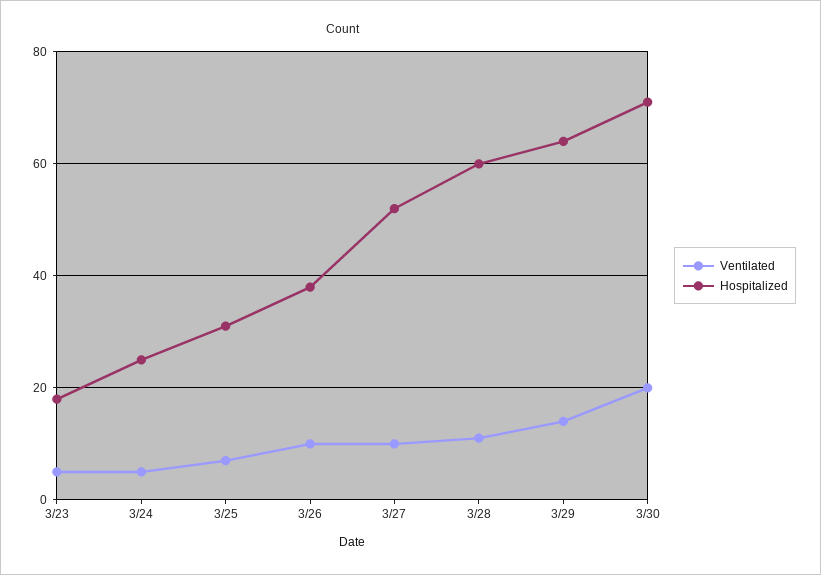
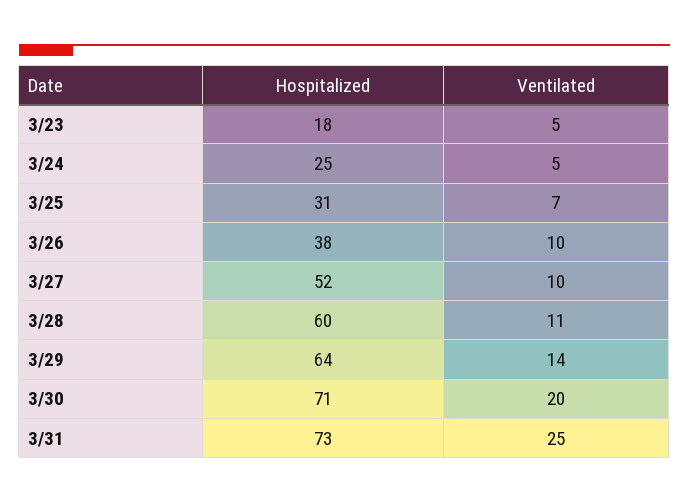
Hospitalized, 3/31: none -> 73
Ventilated, 3/31: none -> 25

